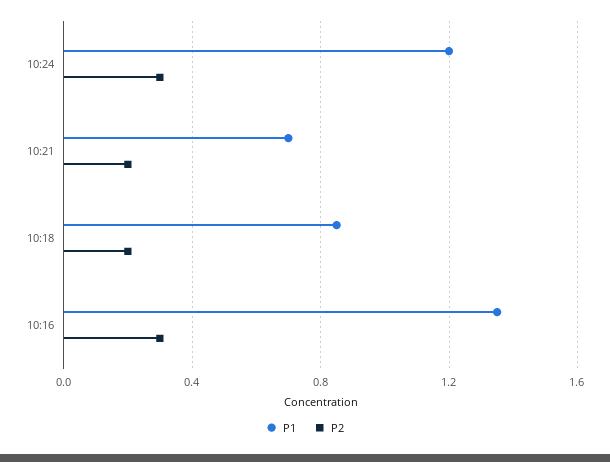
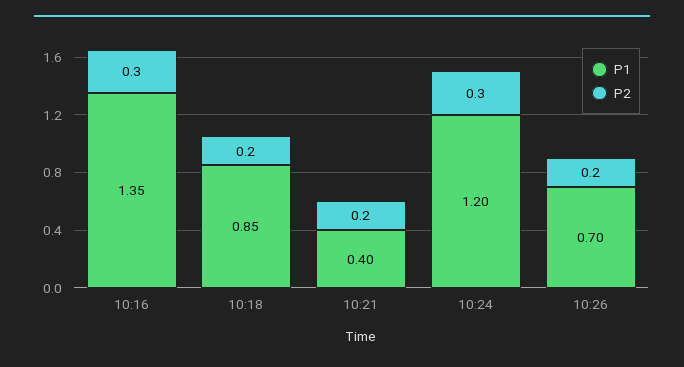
P1, 10:21: 0.7 -> 0.4
P1, 10:26: none -> 0.7
P2, 10:26: none -> 0.2

